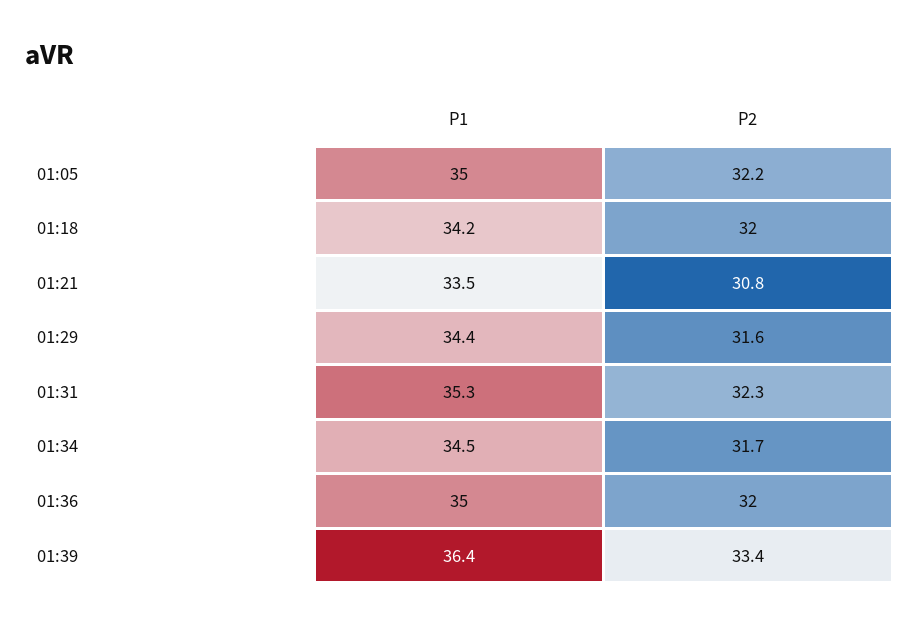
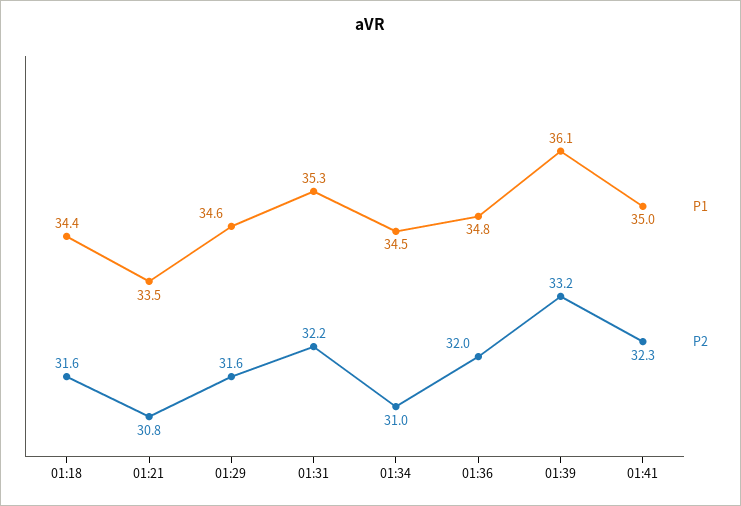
P1, 01:05: 35 -> none
P2, 01:05: 32.2 -> none
P1, 01:18: 34.2 -> 34.4
P2, 01:18: 32 -> 31.6
P1, 01:29: 34.4 -> 34.6
P2, 01:31: 32.3 -> 32.2
P2, 01:34: 31.7 -> 31
P1, 01:36: 35 -> 34.8
P1, 01:39: 36.4 -> 36.1
P2, 01:39: 33.4 -> 33.2
P1, 01:41: none -> 35
P2, 01:41: none -> 32.3

